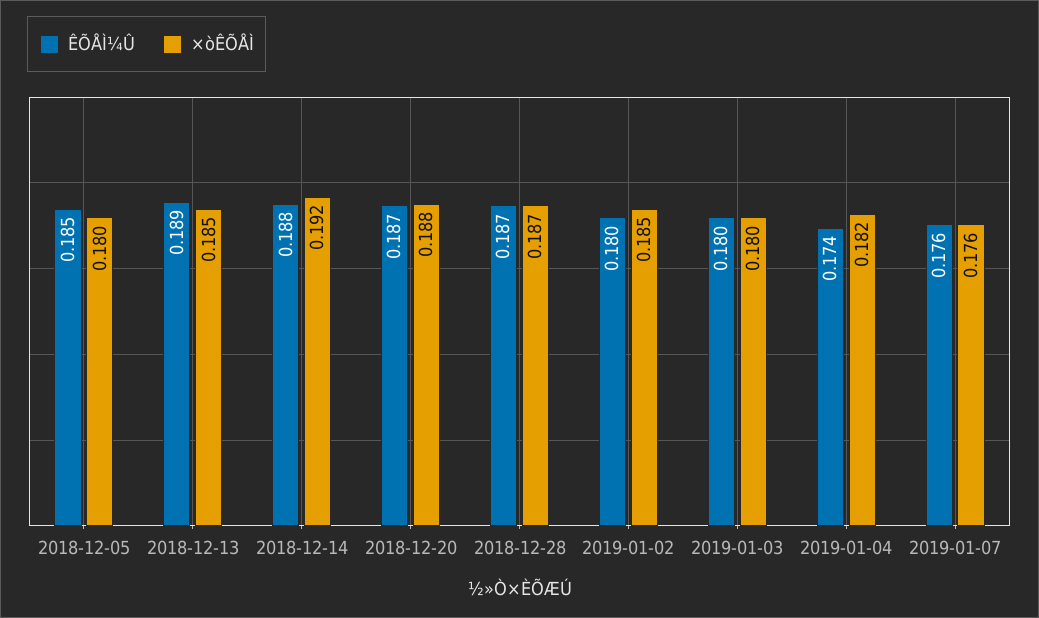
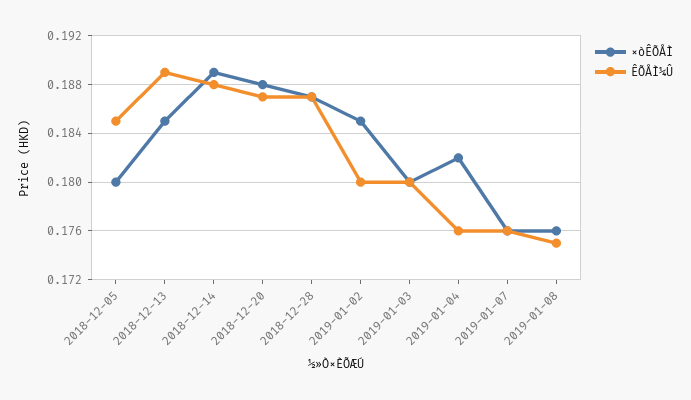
×òÊÕÅÌ, 2018-12-14: 0.192 -> 0.189
ÊÕÅÌ¼Û, 2019-01-04: 0.174 -> 0.176
×òÊÕÅÌ, 2019-01-08: none -> 0.176
ÊÕÅÌ¼Û, 2019-01-08: none -> 0.175

